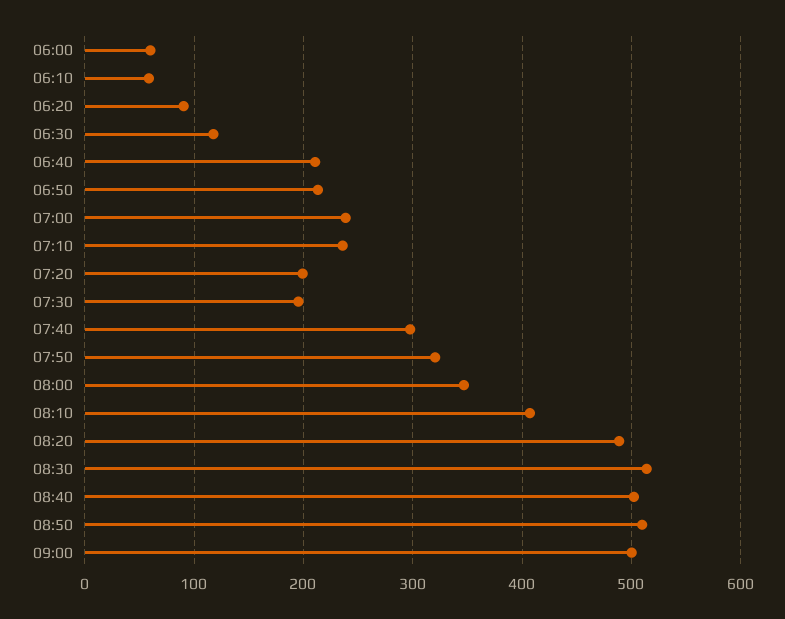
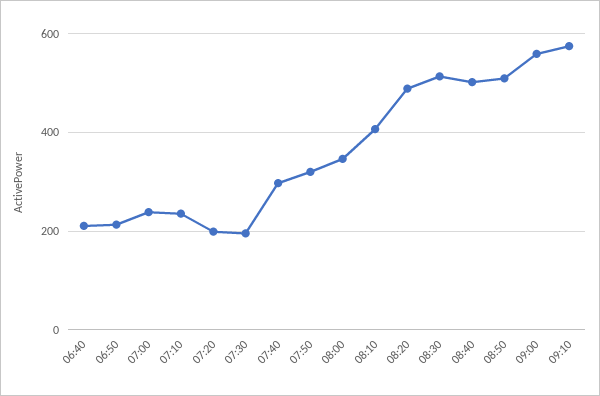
06:00: 60 -> none
06:10: 60 -> none
06:20: 90 -> none
06:30: 120 -> none
09:00: 500 -> 560
09:10: none -> 580

